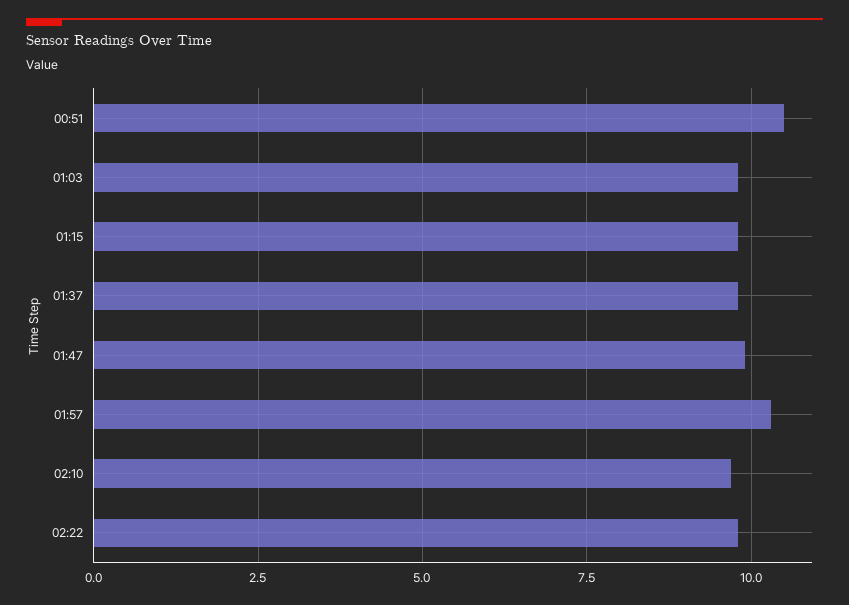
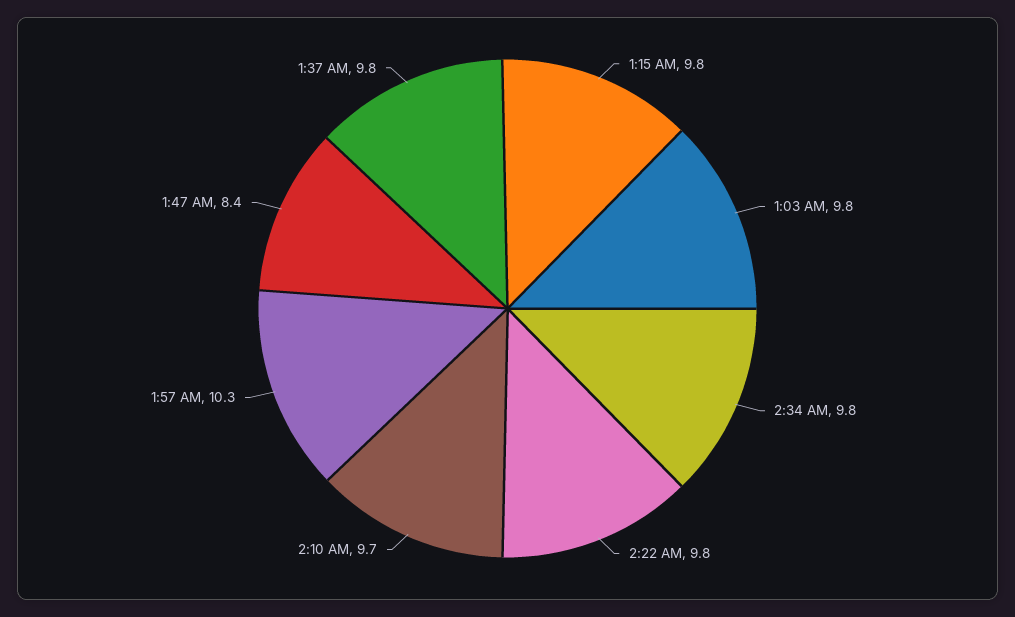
00:51: 10.5 -> none
01:47: 10 -> 8.4
2:34 AM: none -> 9.8

